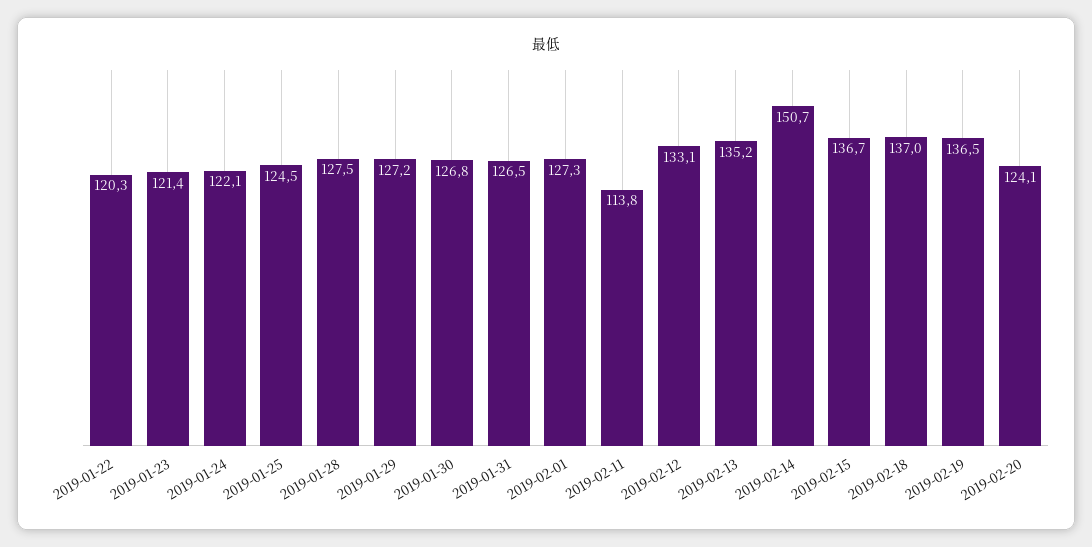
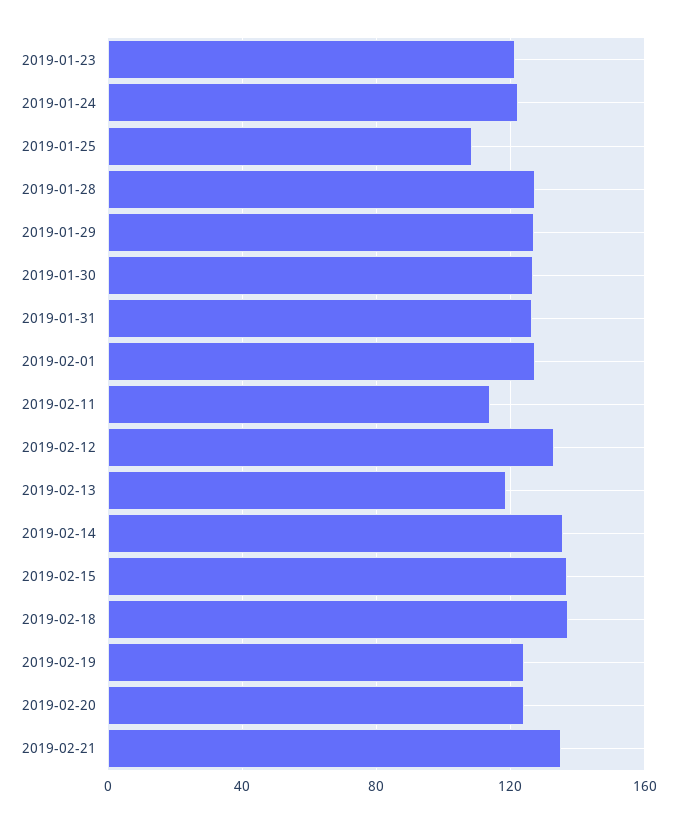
2019-01-22: 120.3 -> none
2019-01-25: 124.5 -> 110
2019-02-13: 135.2 -> 120
2019-02-14: 150.7 -> 135
2019-02-19: 136.5 -> 125
2019-02-21: none -> 135

